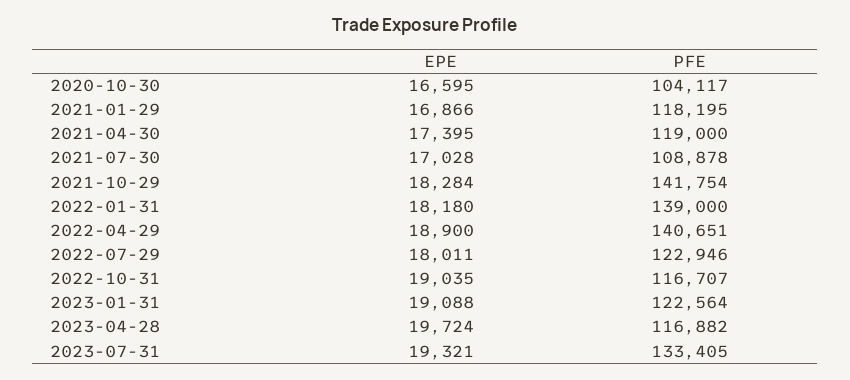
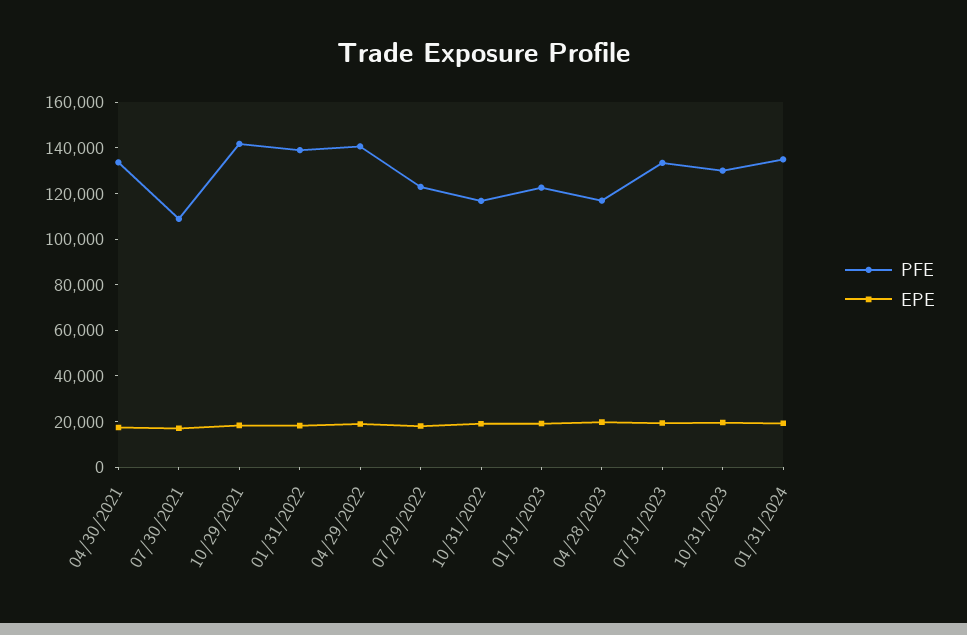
EPE, 2020-10-30: 16595 -> none
PFE, 2020-10-30: 104117 -> none
EPE, 2021-01-29: 16866 -> none
PFE, 2021-01-29: 118195 -> none
PFE, 2021-04-30: 119000 -> 135000
PFE, 10/31/2023: none -> 130000
EPE, 10/31/2023: none -> 20000
PFE, 01/31/2024: none -> 135000
EPE, 01/31/2024: none -> 20000

